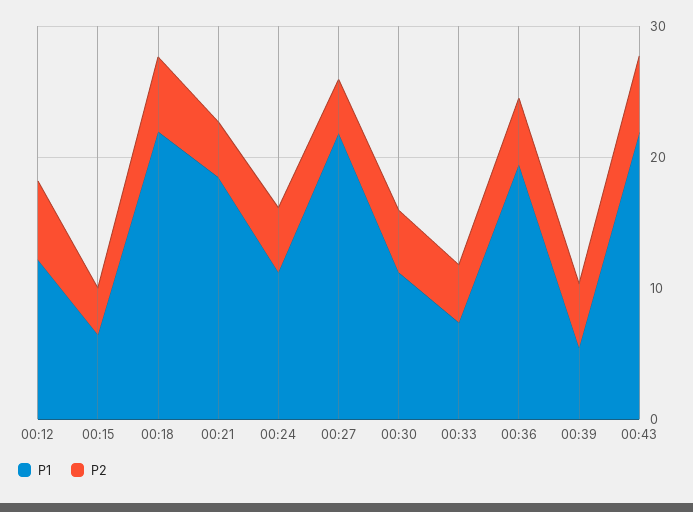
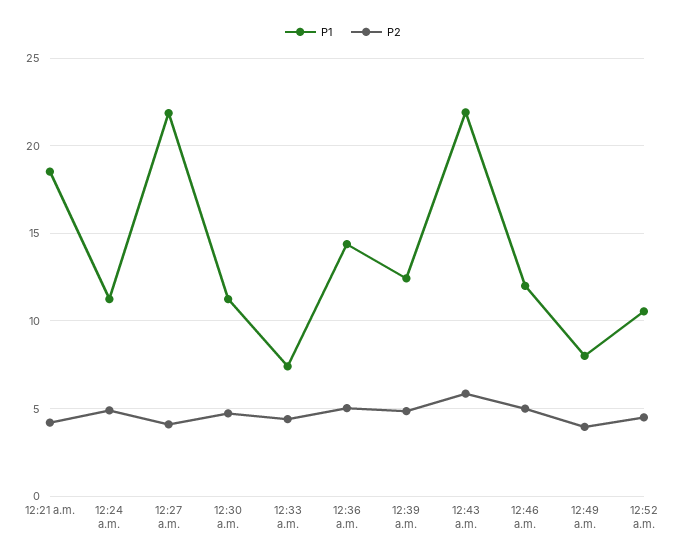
P1, 00:12: 12 -> none
P2, 00:12: 6 -> none
P1, 00:15: 6 -> none
P2, 00:15: 4 -> none
P1, 00:18: 22 -> none
P2, 00:18: 6 -> none
P1, 00:36: 20 -> 14.5
P1, 00:39: 6 -> 12.5
P1, 12:46 a.m.: none -> 12
P2, 12:46 a.m.: none -> 5
P1, 12:49 a.m.: none -> 8
P2, 12:49 a.m.: none -> 4
P1, 12:52 a.m.: none -> 10.5
P2, 12:52 a.m.: none -> 4.5

